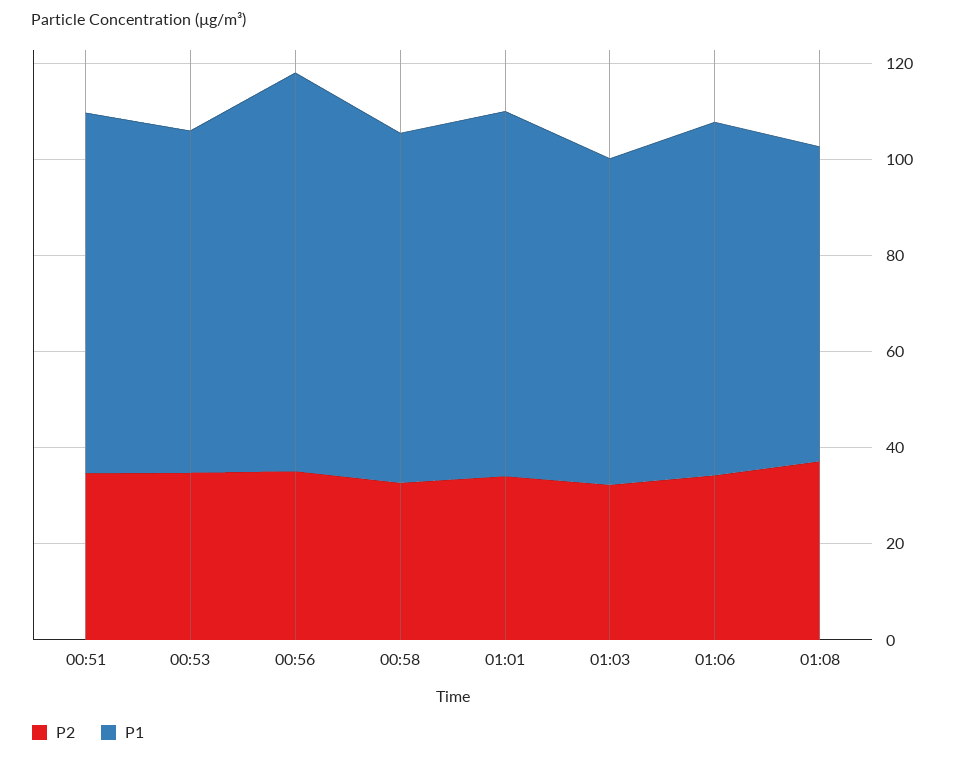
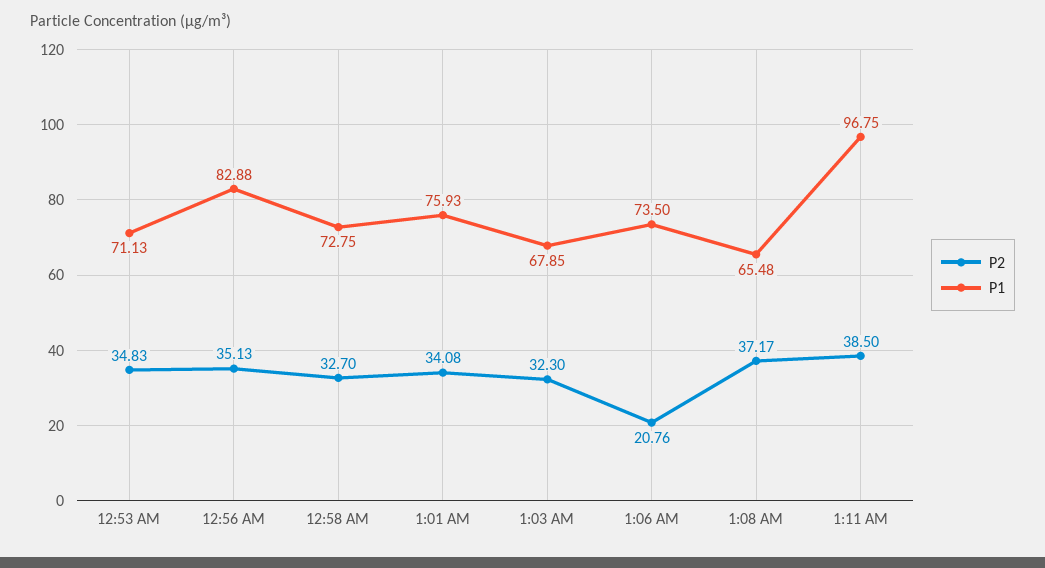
P2, 00:51: 35 -> none
P1, 00:51: 75 -> none
P2, 01:06: 35 -> 20.76
P2, 1:11 AM: none -> 38.5
P1, 1:11 AM: none -> 96.75

